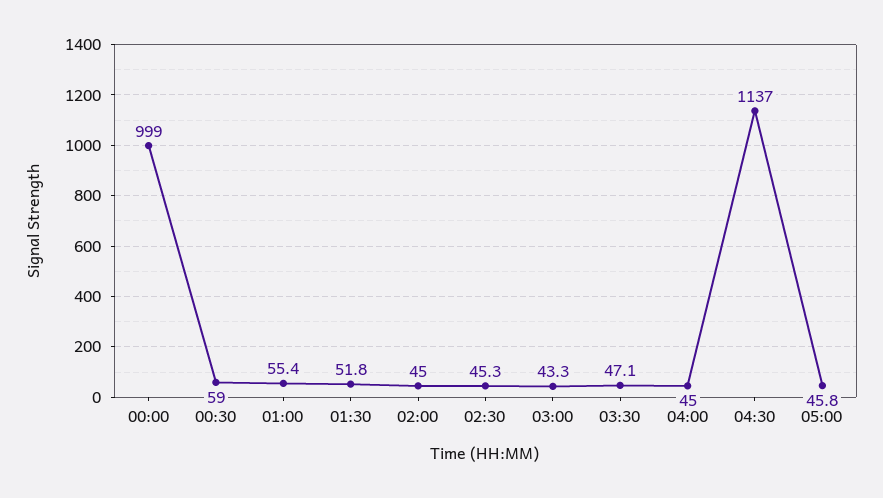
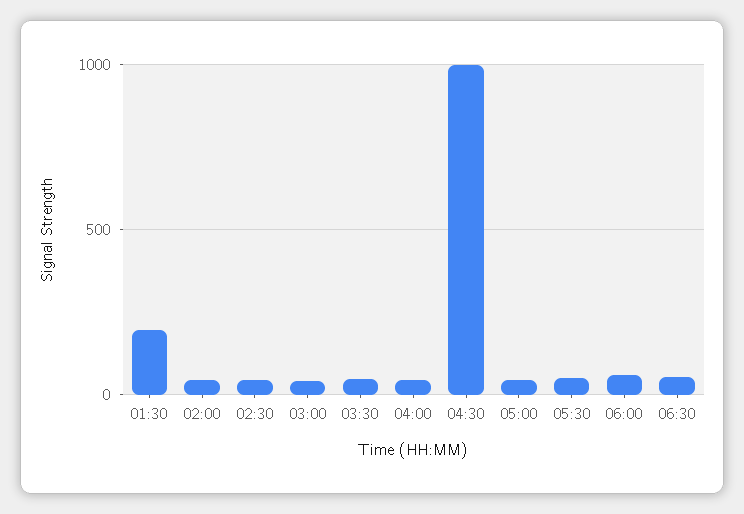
00:00: 999 -> none
00:30: 59 -> none
01:00: 55.4 -> none
01:30: 51.8 -> 200
04:30: 1137 -> 1000
05:30: none -> 50
06:00: none -> 50
06:30: none -> 50

